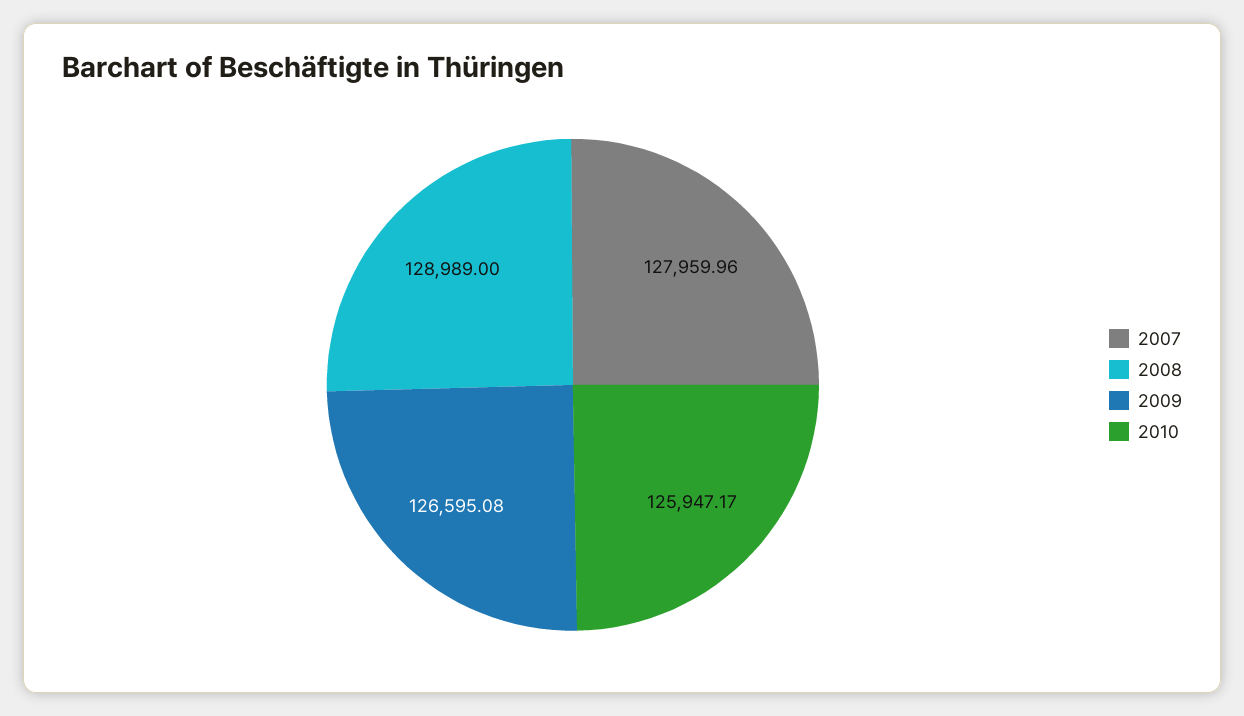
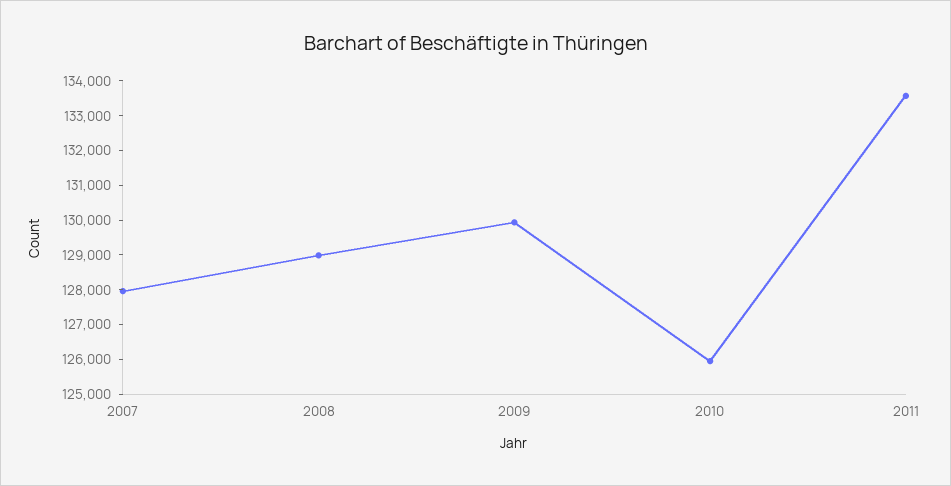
2009: 126595.08 -> 130000
2011: none -> 133500

